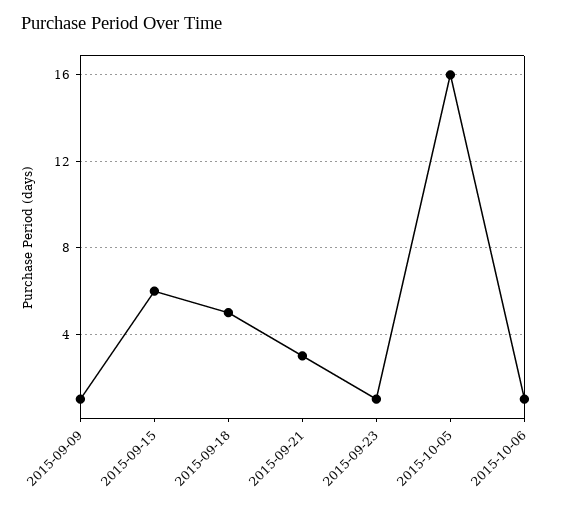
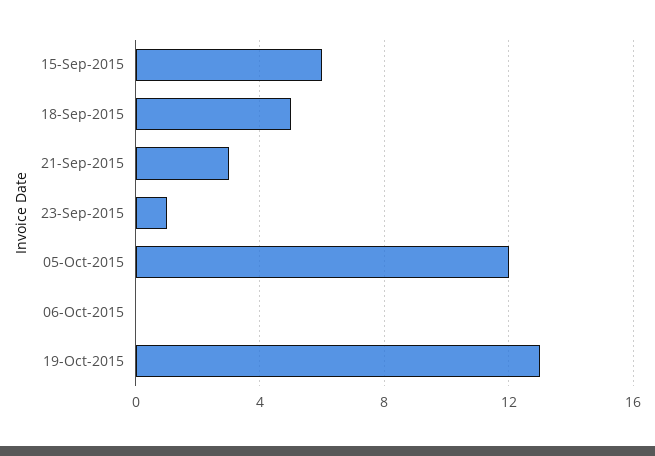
2015-09-09: 1 -> none
2015-10-05: 16 -> 12
2015-10-06: 1 -> 0
19-Oct-2015: none -> 13

